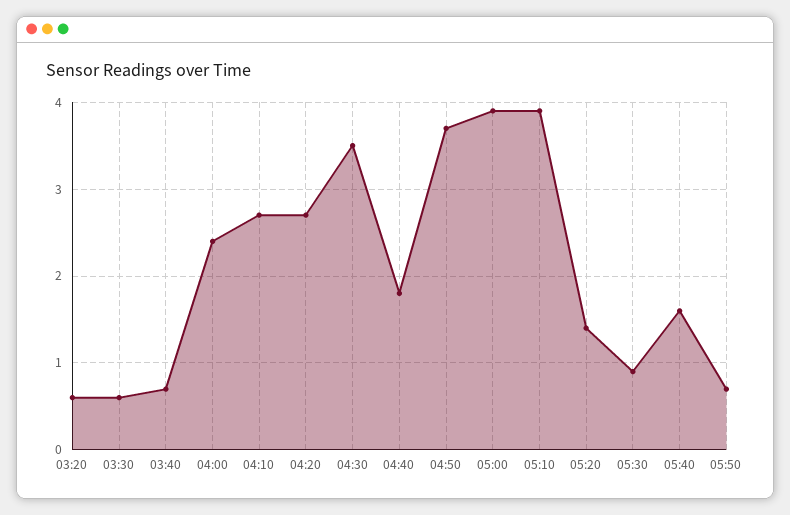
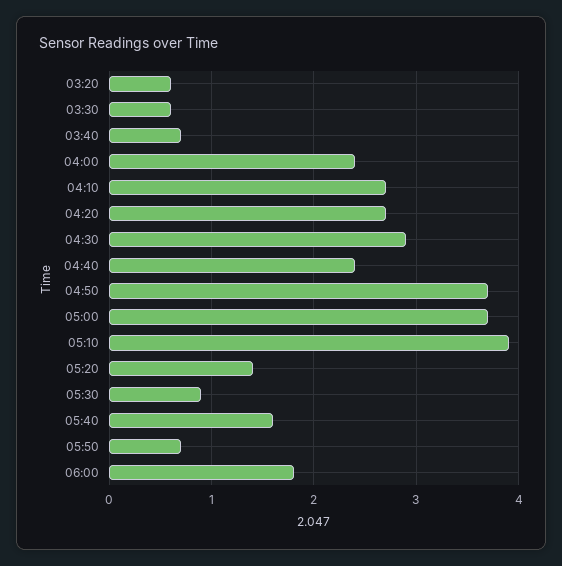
04:30: 3.5 -> 2.9
04:40: 1.8 -> 2.4
05:00: 3.9 -> 3.7
06:00: none -> 1.8

